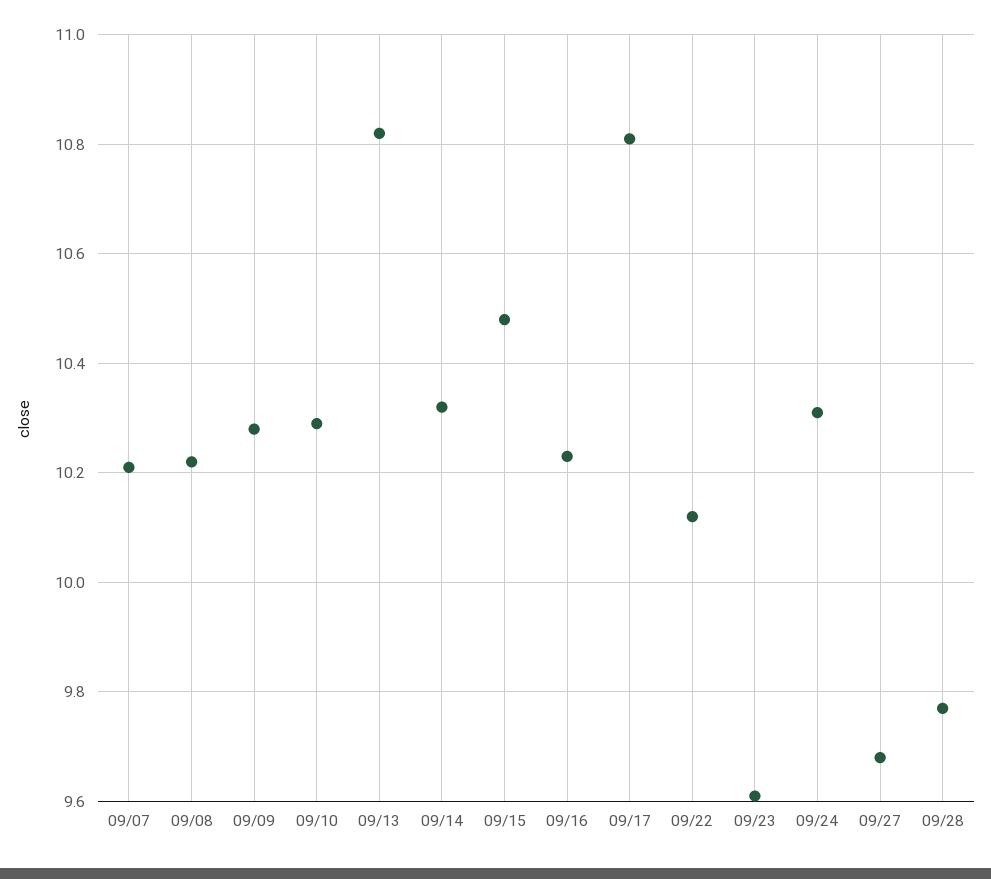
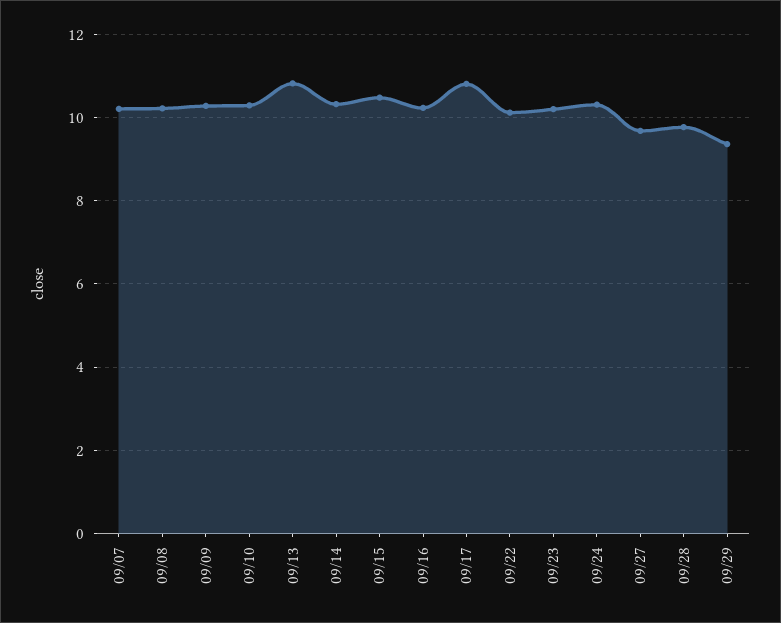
09/23: 9.6 -> 10.2
09/29: none -> 9.4

